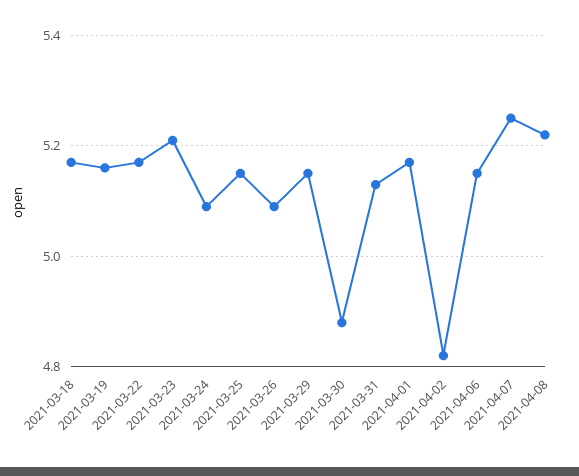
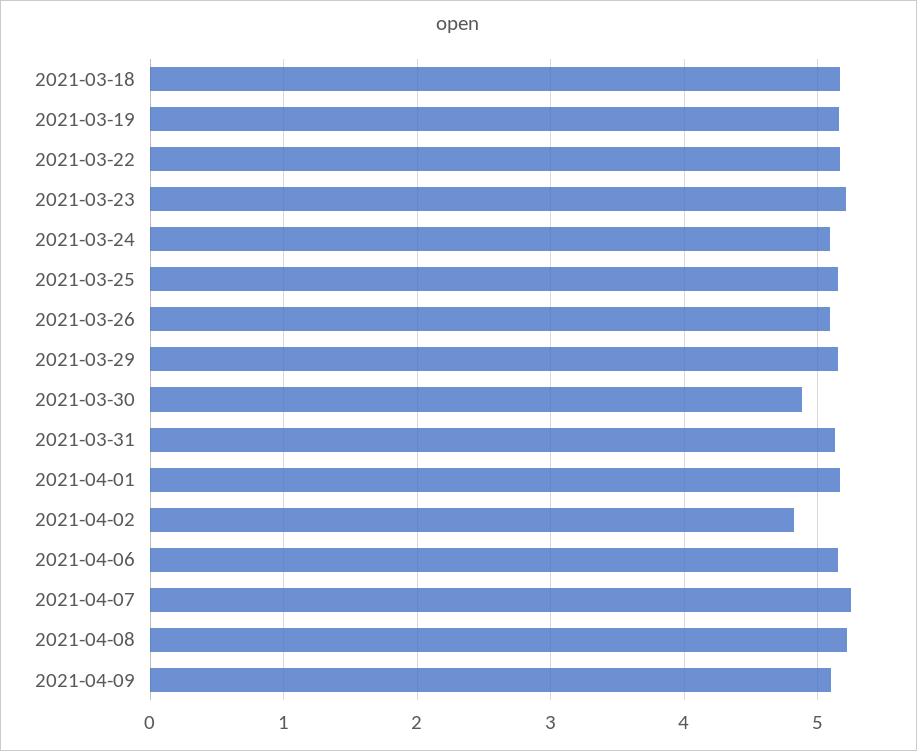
2021-04-09: none -> 5.1

